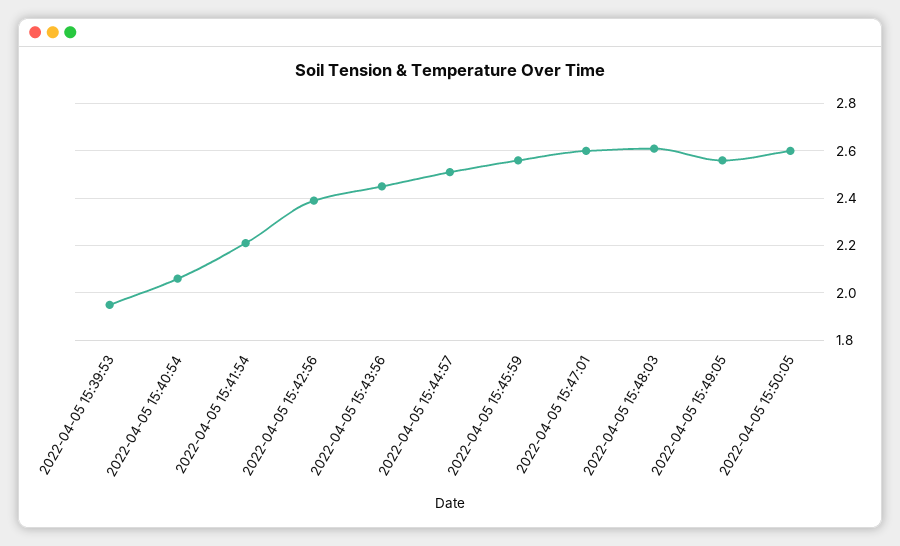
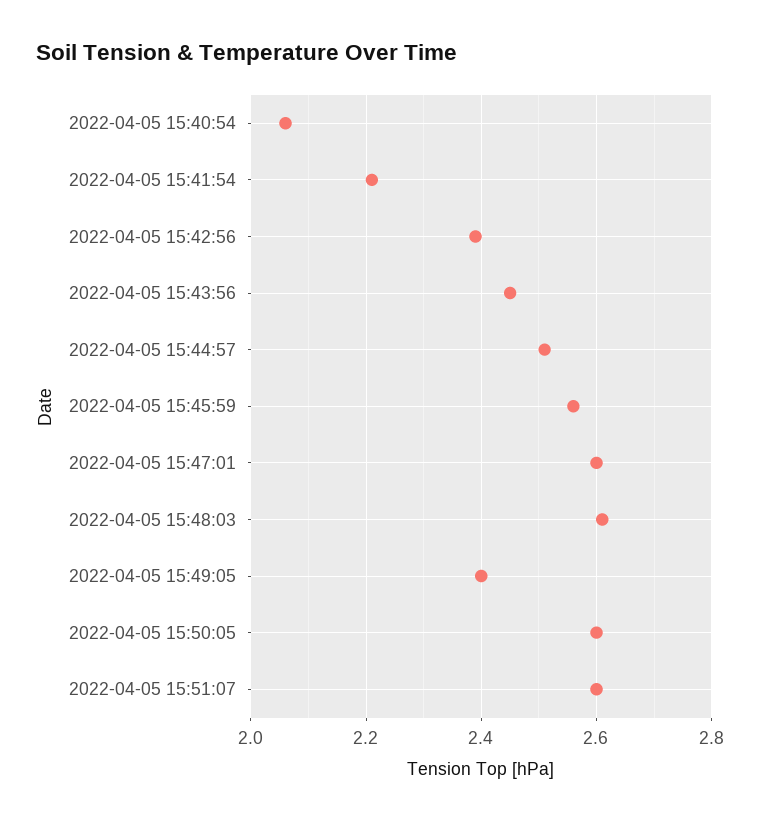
2022-04-05 15:39:53: 1.95 -> none
2022-04-05 15:49:05: 2.55 -> 2.4
2022-04-05 15:51:07: none -> 2.6

